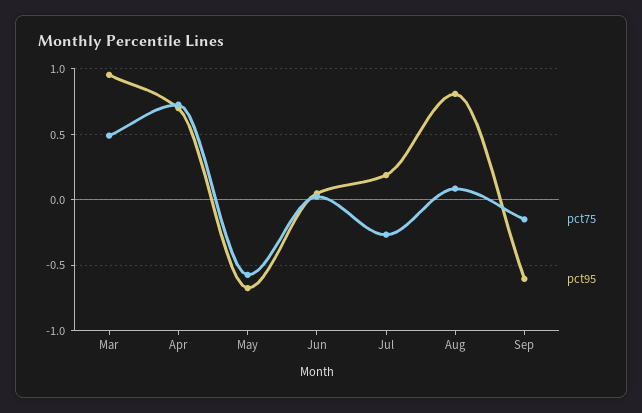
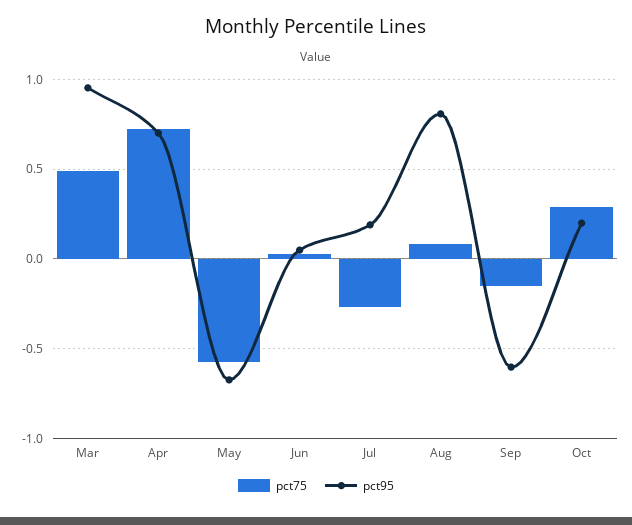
pct75, Oct: none -> 0.3
pct95, Oct: none -> 0.2

